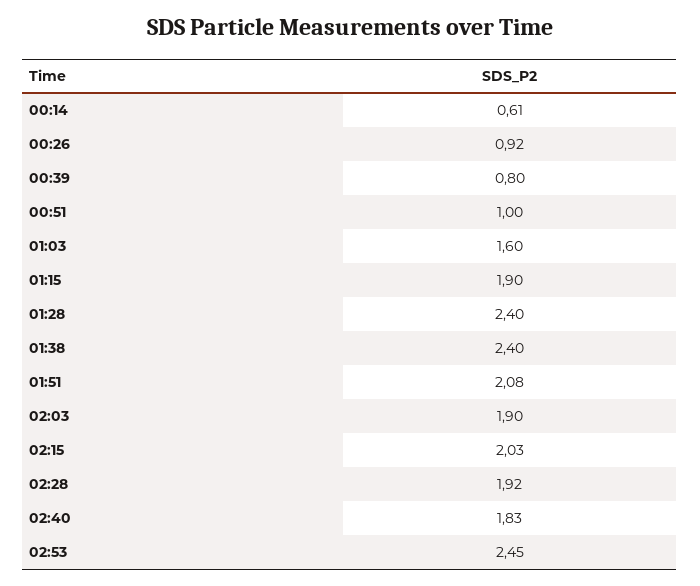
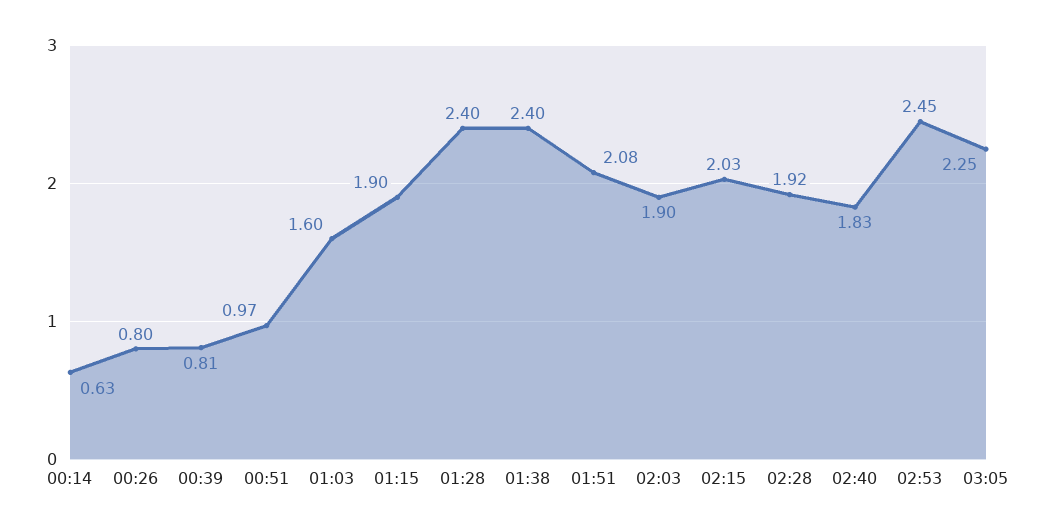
00:14: 0.61 -> 0.63
00:26: 0.92 -> 0.8
00:39: 0.8 -> 0.81
00:51: 1 -> 0.97
03:05: none -> 2.25

